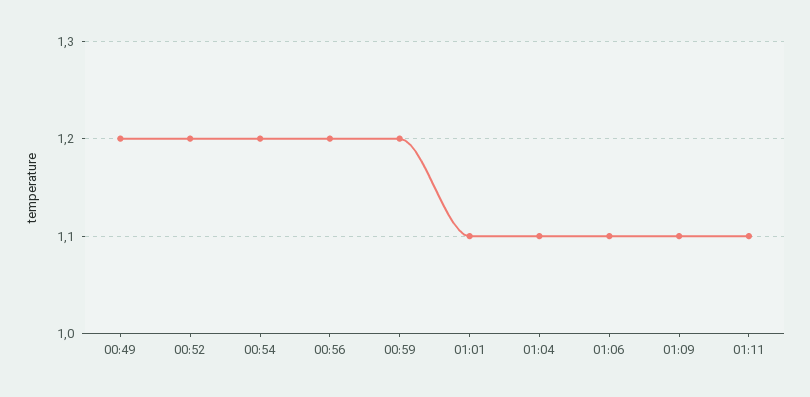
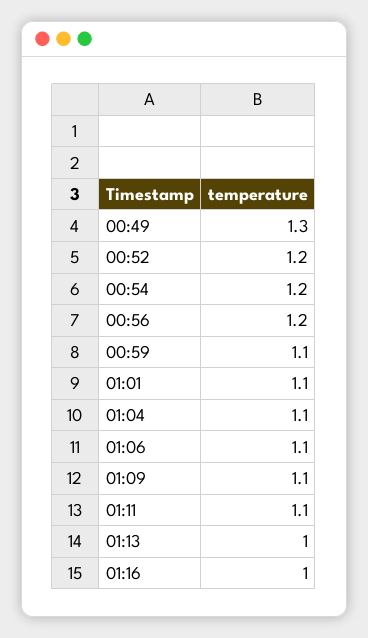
00:49: 1.2 -> 1.3
00:59: 1.2 -> 1.1
01:13: none -> 1
01:16: none -> 1

